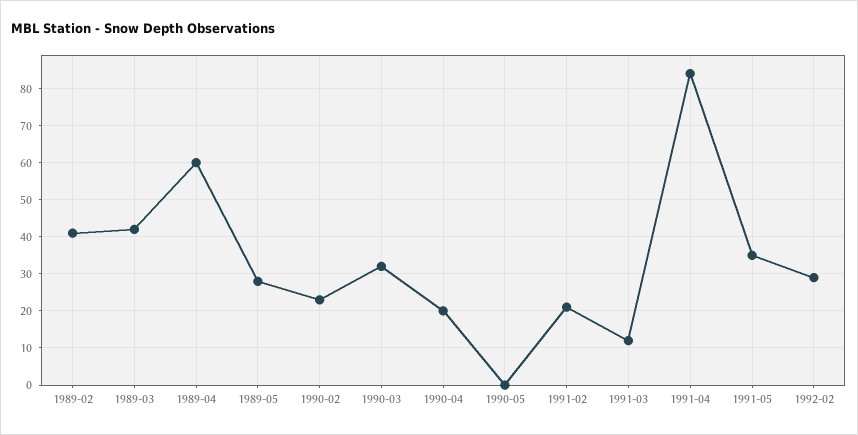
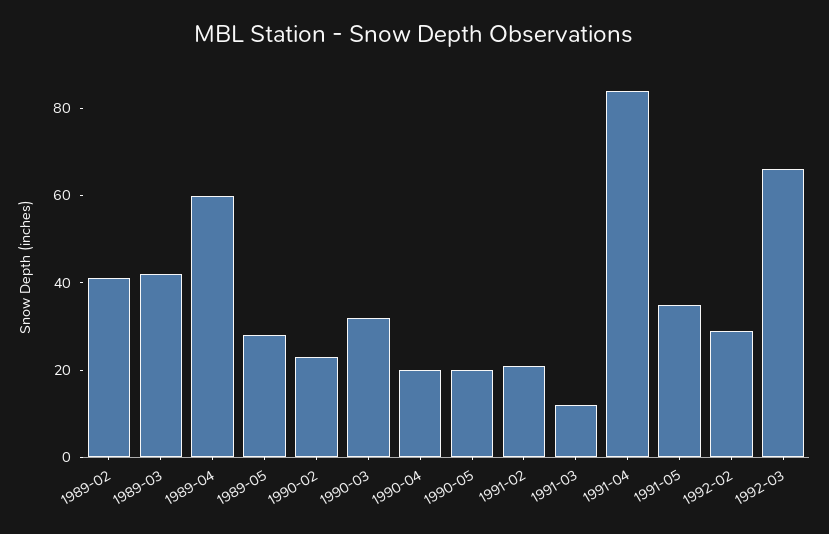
1990-05: 0 -> 20
1992-03: none -> 65

